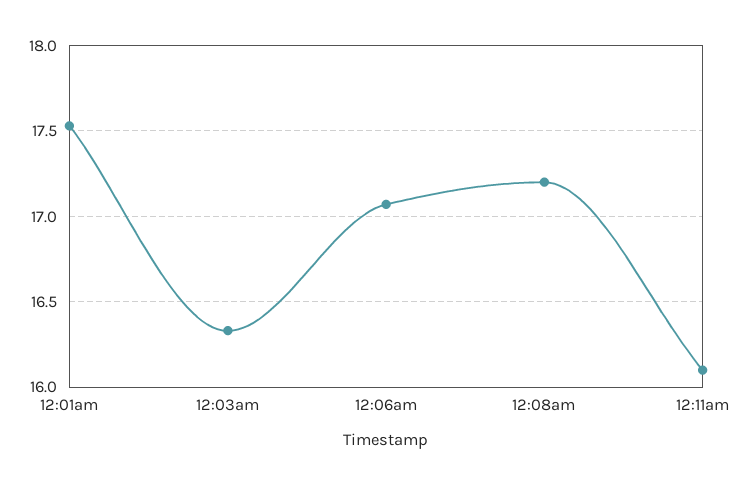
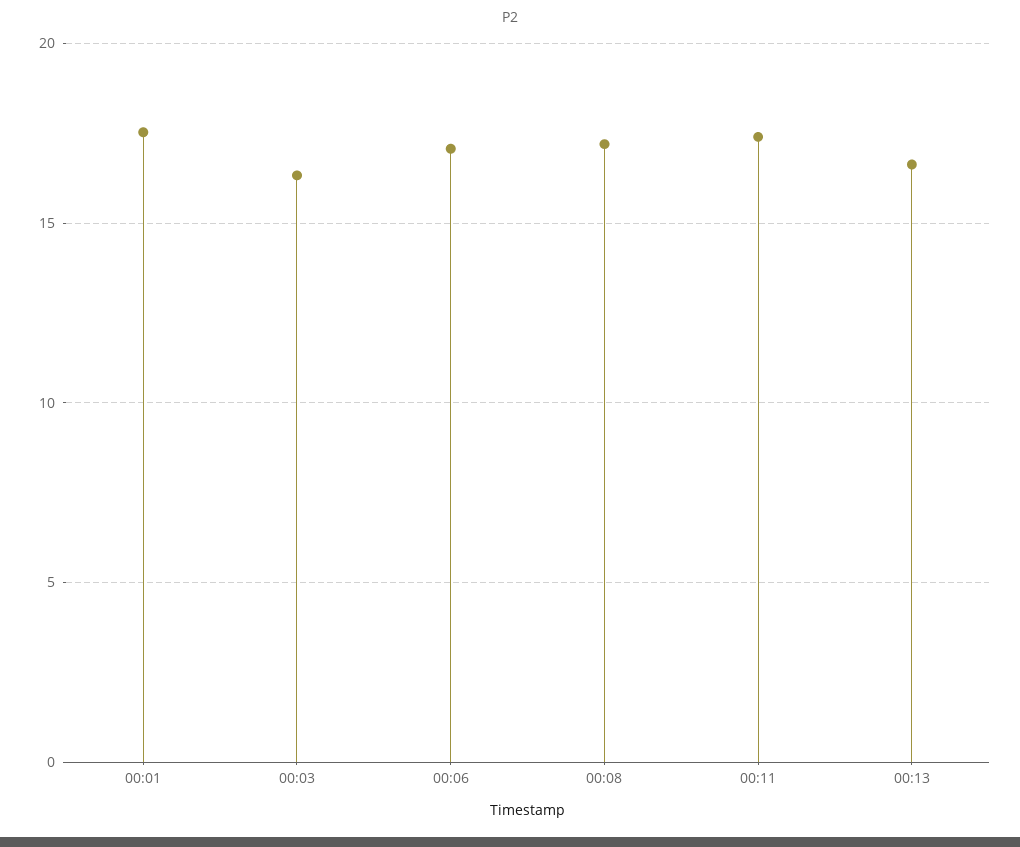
12:11am: 16.1 -> 17.5
00:13: none -> 16.5

